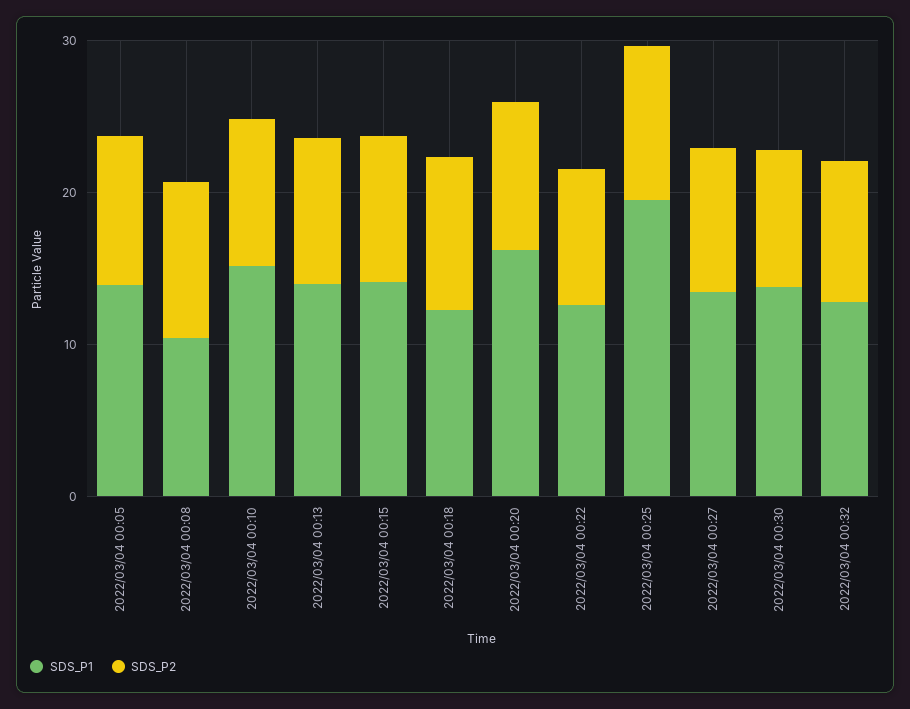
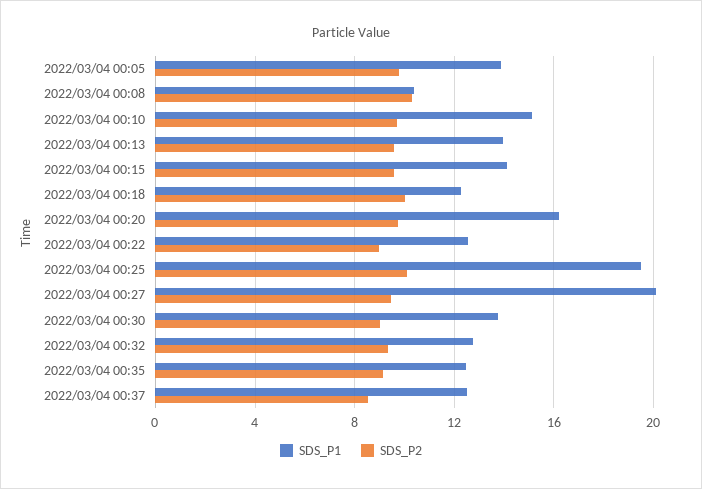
SDS_P1, 2022/03/04 00:27: 14 -> 20
SDS_P1, 2022/03/04 00:35: none -> 12.5
SDS_P2, 2022/03/04 00:35: none -> 9
SDS_P1, 2022/03/04 00:37: none -> 12.5
SDS_P2, 2022/03/04 00:37: none -> 8.5

